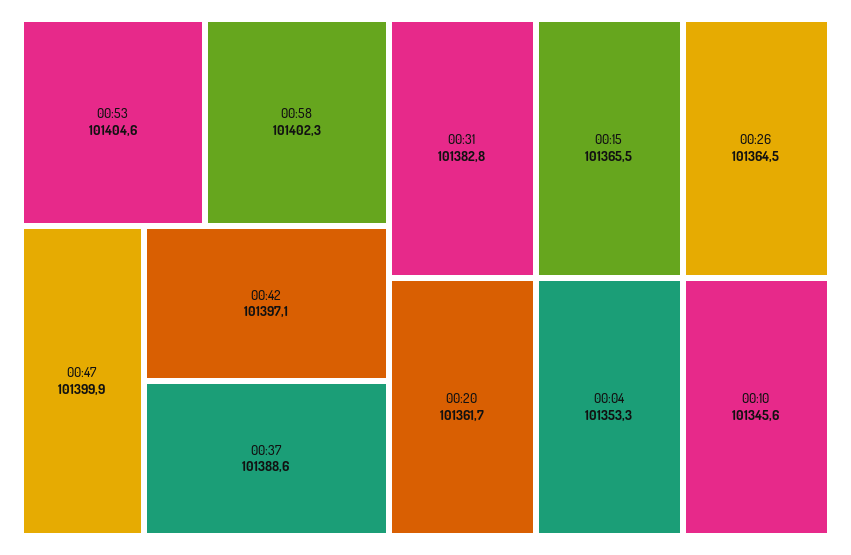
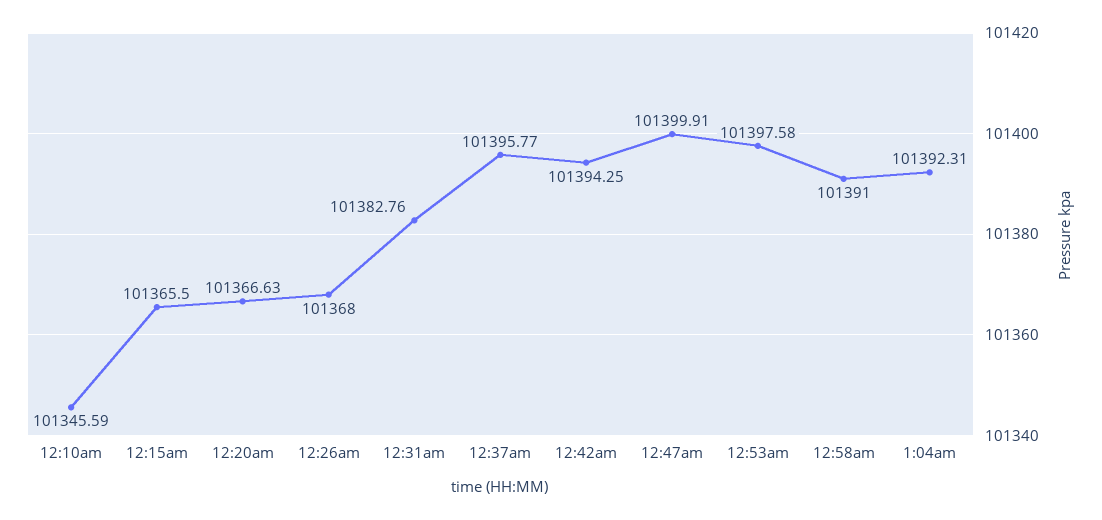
00:53: 101404.6 -> 101397.58
00:58: 101402.3 -> 101391
00:42: 101397.1 -> 101394.25
00:37: 101388.6 -> 101395.77
00:26: 101364.5 -> 101368
00:20: 101361.7 -> 101366.63
00:04: 101353.3 -> none
1:04am: none -> 101392.31

